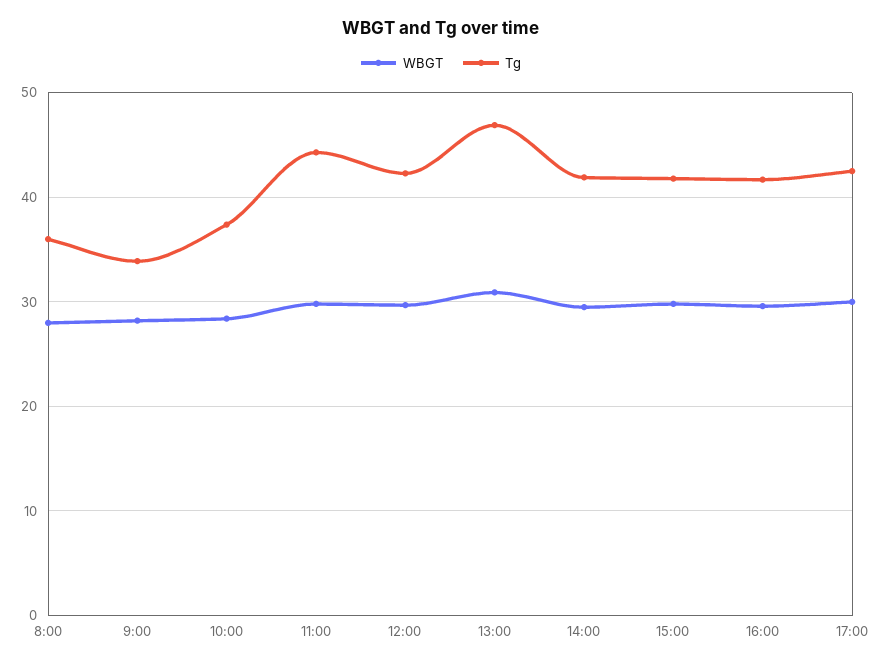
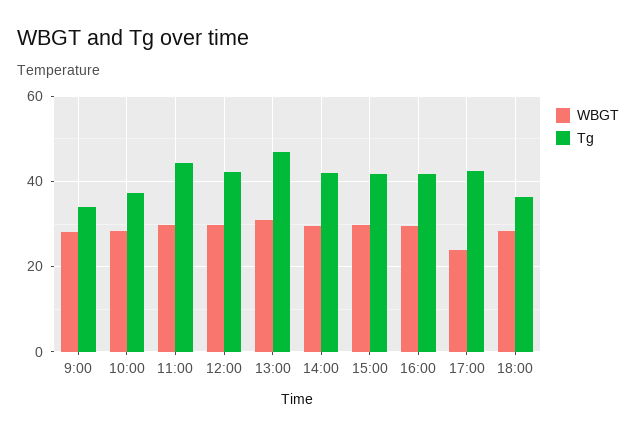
WBGT, 8:00: 28 -> none
Tg, 8:00: 36 -> none
WBGT, 17:00: 30 -> 24
WBGT, 18:00: none -> 28
Tg, 18:00: none -> 36

